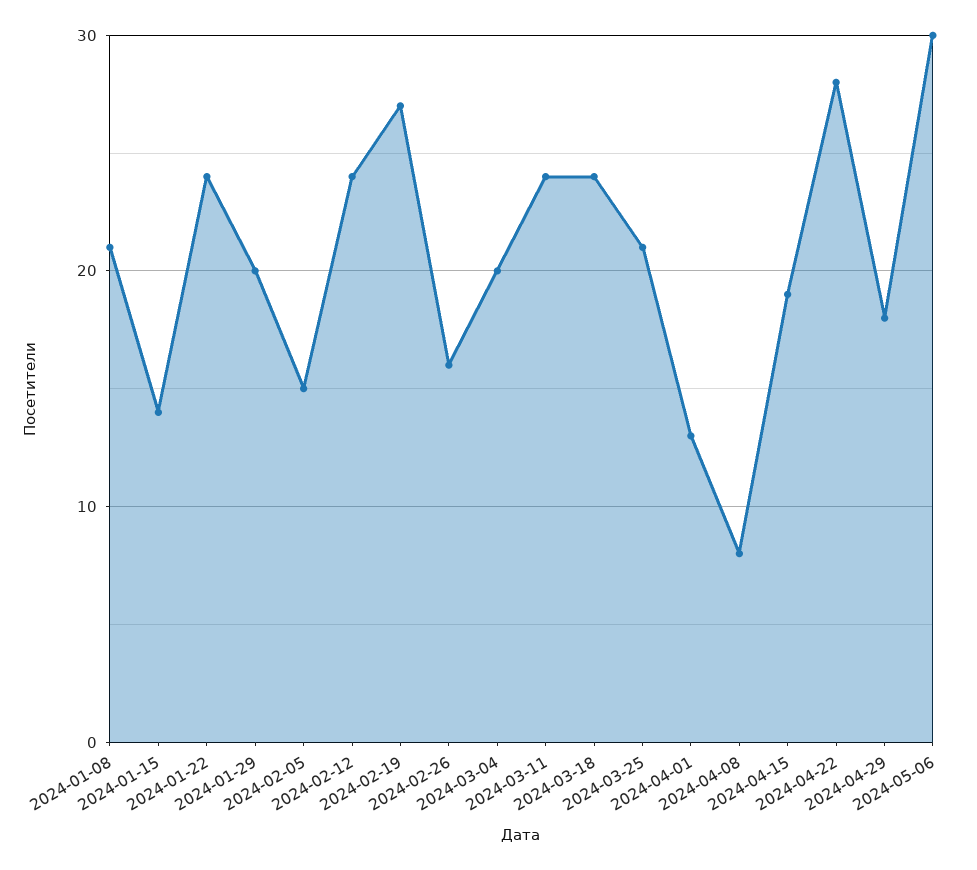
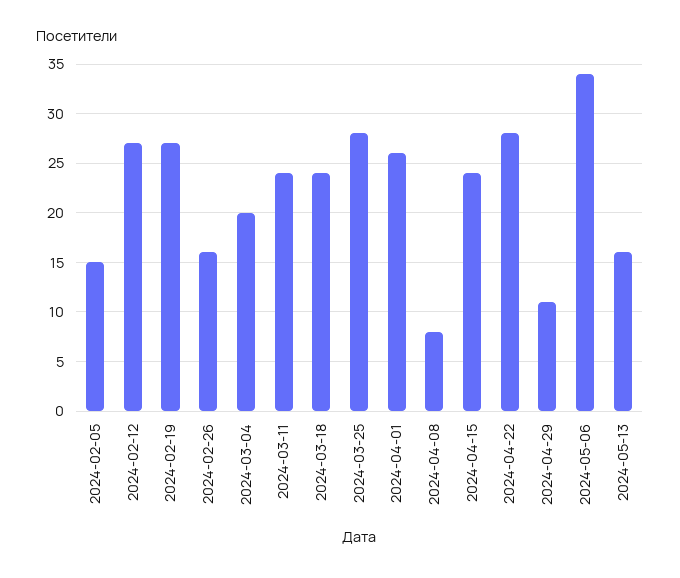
2024-01-08: 21 -> none
2024-01-15: 14 -> none
2024-01-22: 24 -> none
2024-01-29: 20 -> none
2024-02-12: 24 -> 27
2024-03-25: 21 -> 28
2024-04-01: 13 -> 26
2024-04-15: 19 -> 24
2024-04-29: 18 -> 11
2024-05-06: 30 -> 34
2024-05-13: none -> 16

